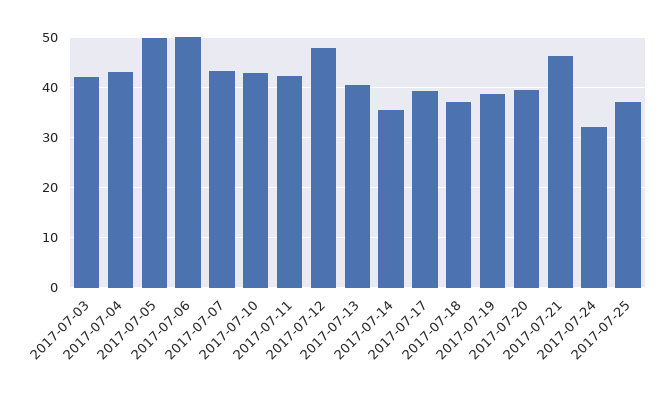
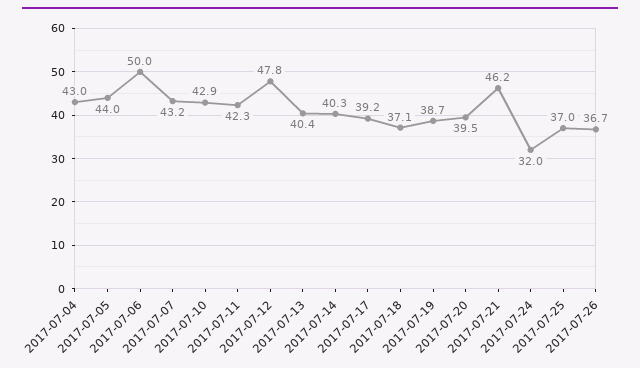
2017-07-03: 42 -> none
2017-07-05: 50 -> 44
2017-07-14: 36 -> 40.3
2017-07-26: none -> 36.7

